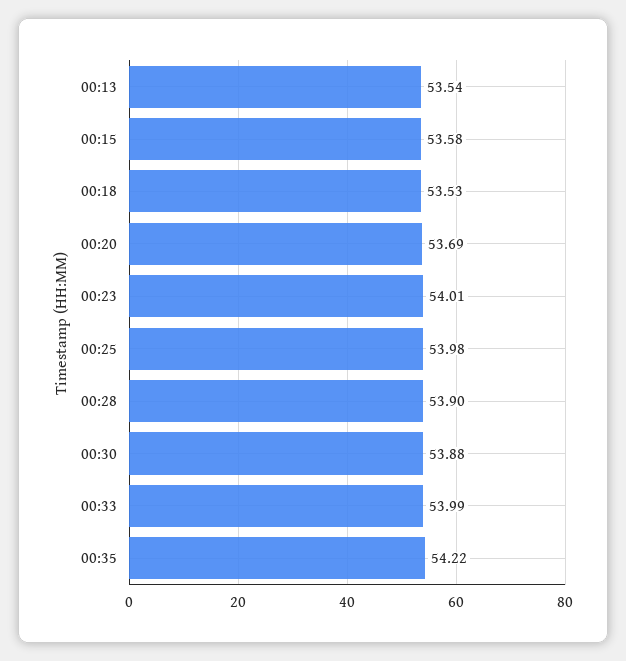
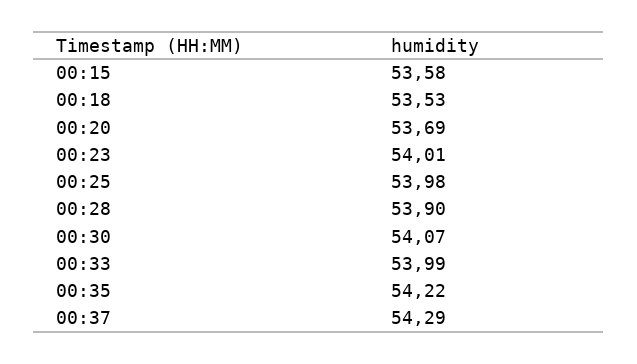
00:13: 53.54 -> none
00:30: 53.88 -> 54.07
00:37: none -> 54.29

